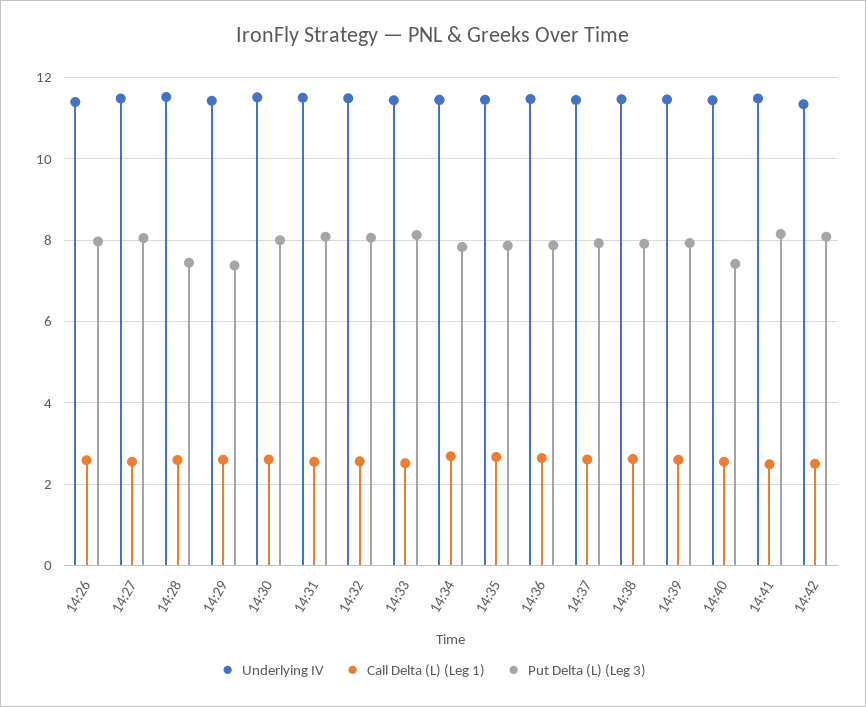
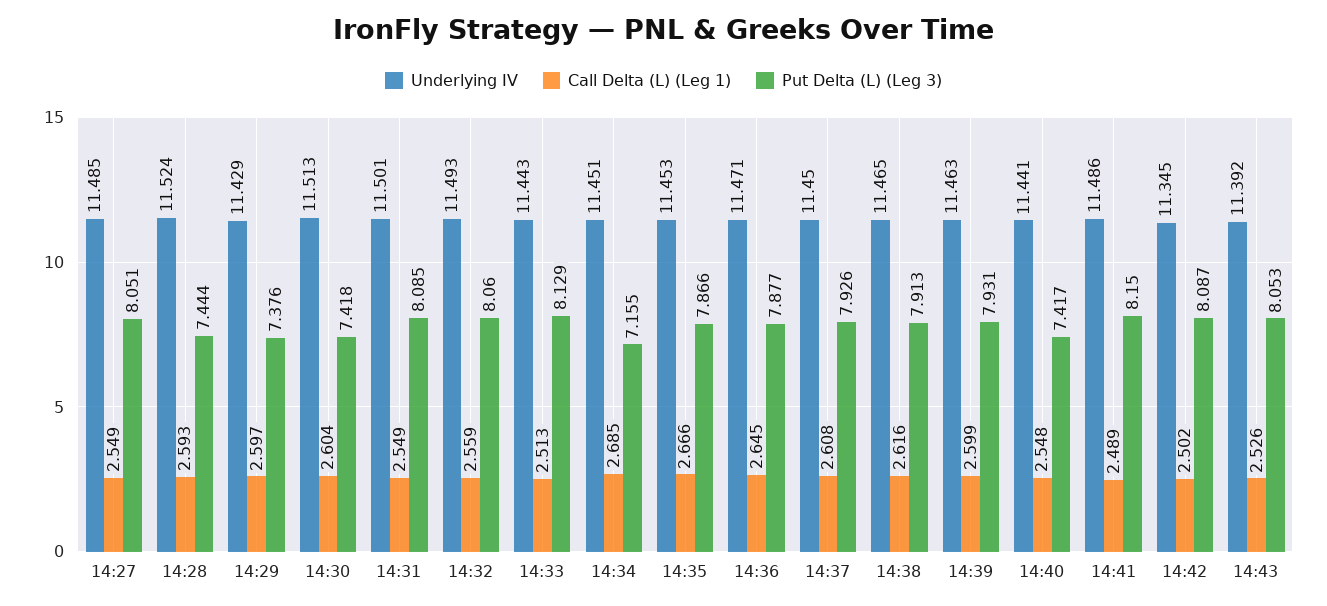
Underlying IV, 14:26: 11.4 -> none
Call Delta (L) (Leg 1), 14:26: 2.6 -> none
Put Delta (L) (Leg 3), 14:26: 8 -> none
Put Delta (L) (Leg 3), 14:30: 8 -> 7.418
Put Delta (L) (Leg 3), 14:34: 7.8 -> 7.155
Underlying IV, 14:43: none -> 11.392
Call Delta (L) (Leg 1), 14:43: none -> 2.526
Put Delta (L) (Leg 3), 14:43: none -> 8.053

